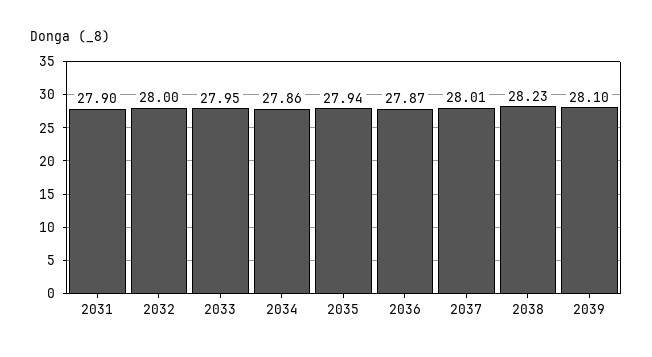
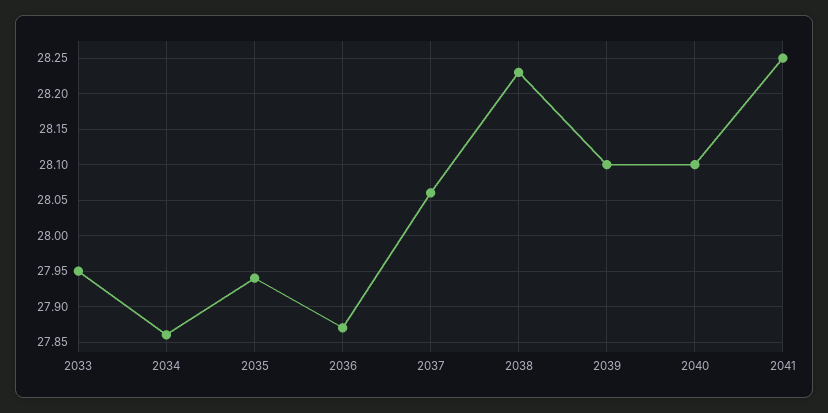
2031: 27.9 -> none
2032: 28 -> none
2037: 28.01 -> 28.06
2040: none -> 28.1
2041: none -> 28.25

